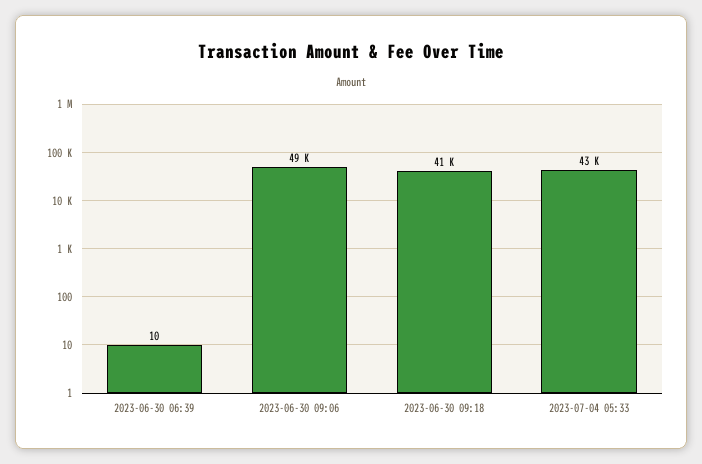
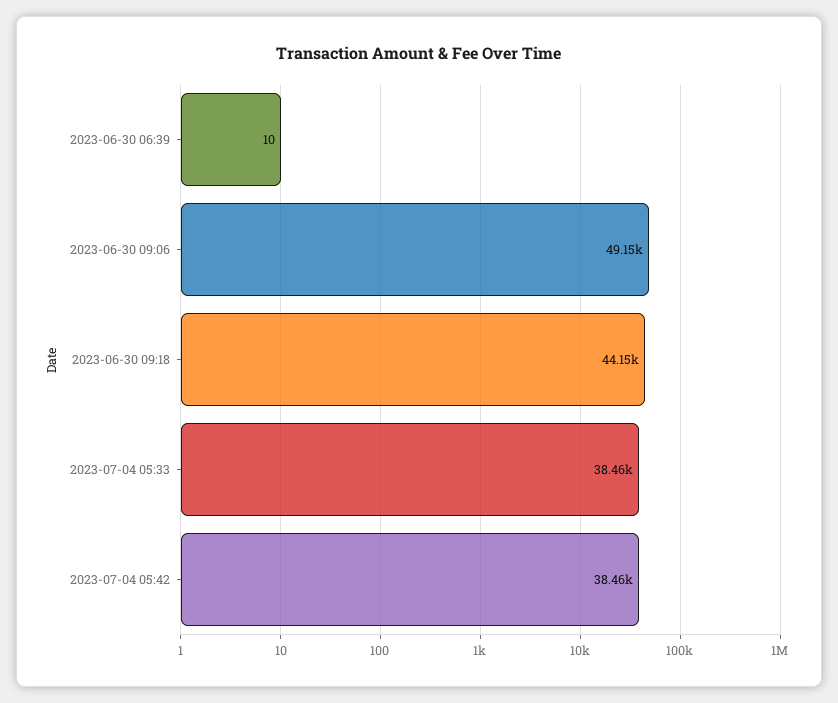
2023-06-30 09:18: 41000 -> 44150
2023-07-04 05:33: 43000 -> 38460
2023-07-04 05:42: none -> 38460

